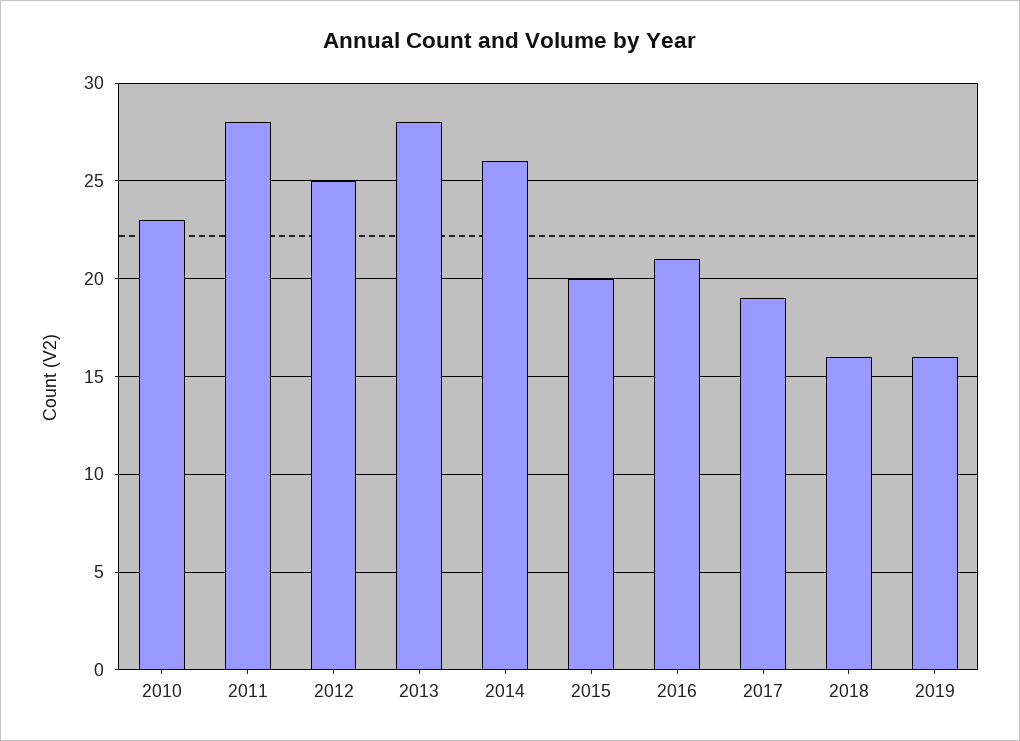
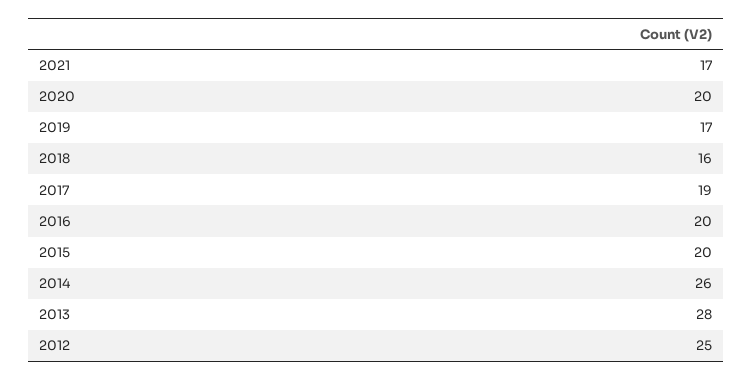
2010: 23 -> none
2011: 28 -> none
2016: 21 -> 20
2019: 16 -> 17
2021: none -> 17
2020: none -> 20

